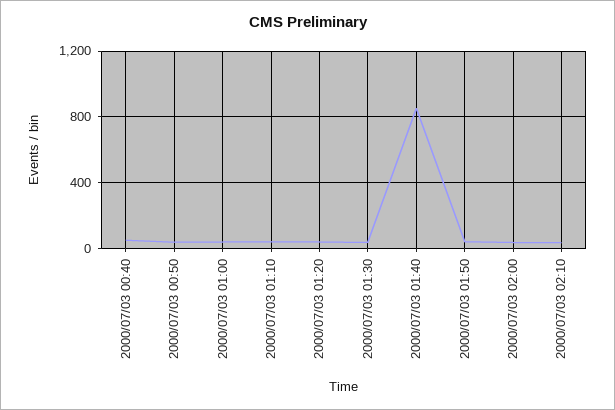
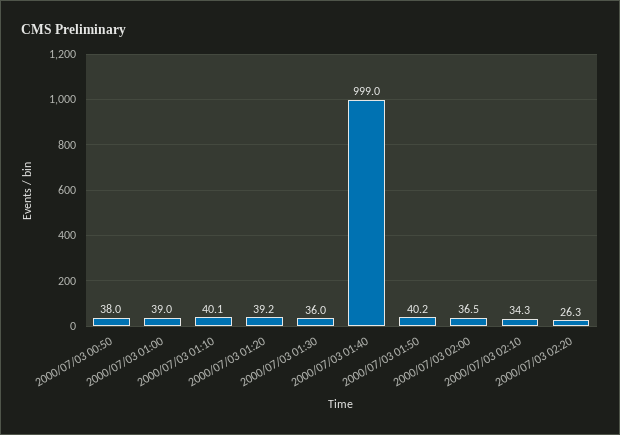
2000/07/03 00:40: 50 -> none
2000/07/03 01:40: 850 -> 999
2000/07/03 02:20: none -> 26.3

